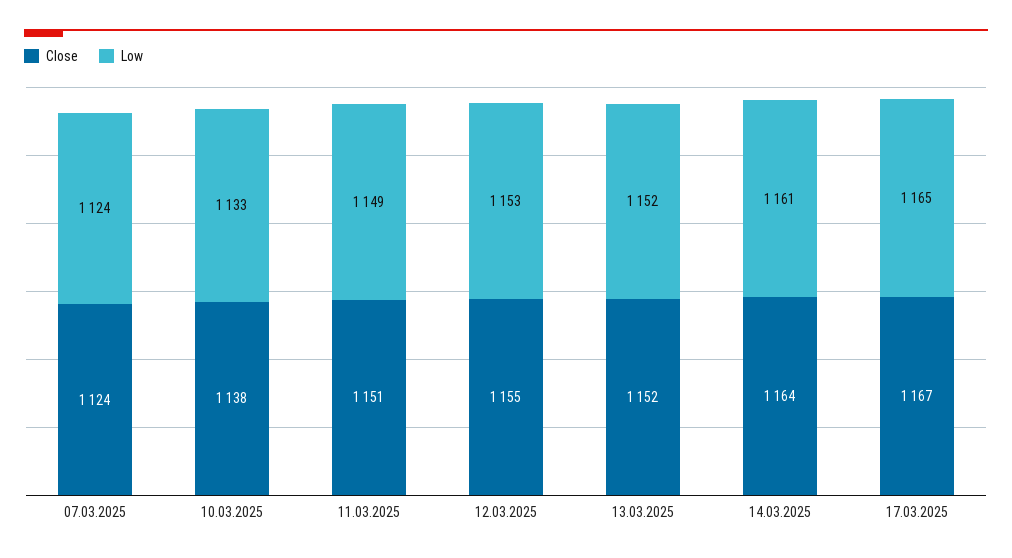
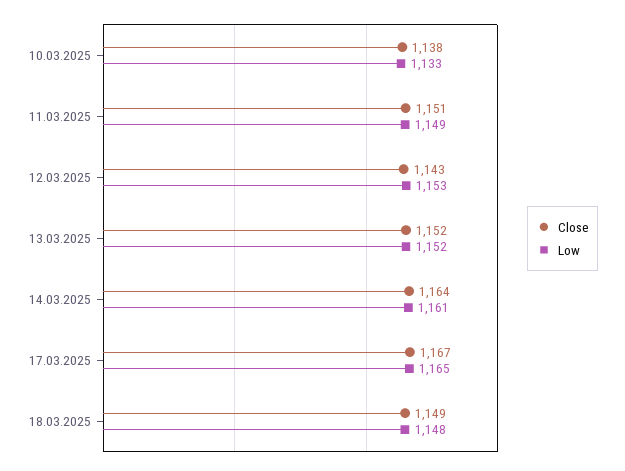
Close, 07.03.2025: 1124 -> none
Low, 07.03.2025: 1124 -> none
Close, 12.03.2025: 1155 -> 1143
Close, 18.03.2025: none -> 1149
Low, 18.03.2025: none -> 1148

